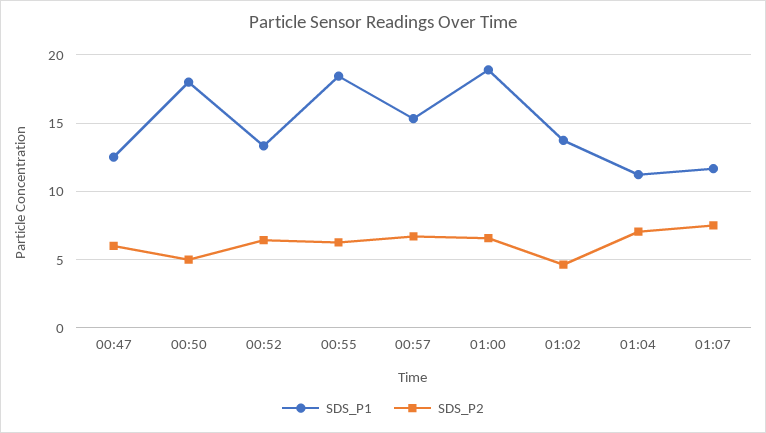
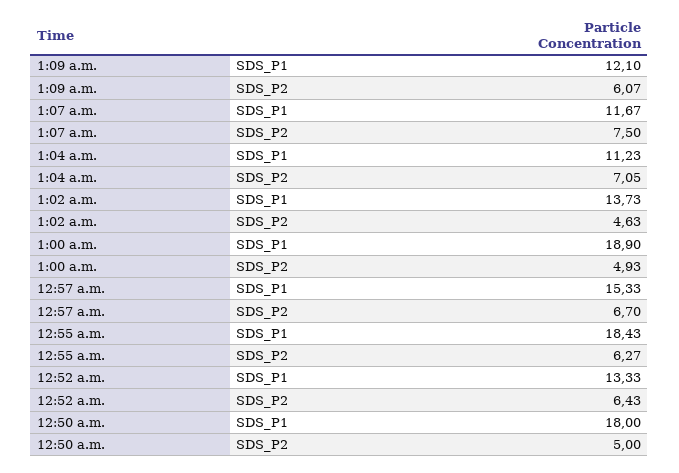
SDS_P1, 00:47: 12.5 -> none
SDS_P2, 00:47: 6 -> none
SDS_P2, 01:00: 6.5 -> 4.93
SDS_P1, 1:09 a.m.: none -> 12.1
SDS_P2, 1:09 a.m.: none -> 6.07

